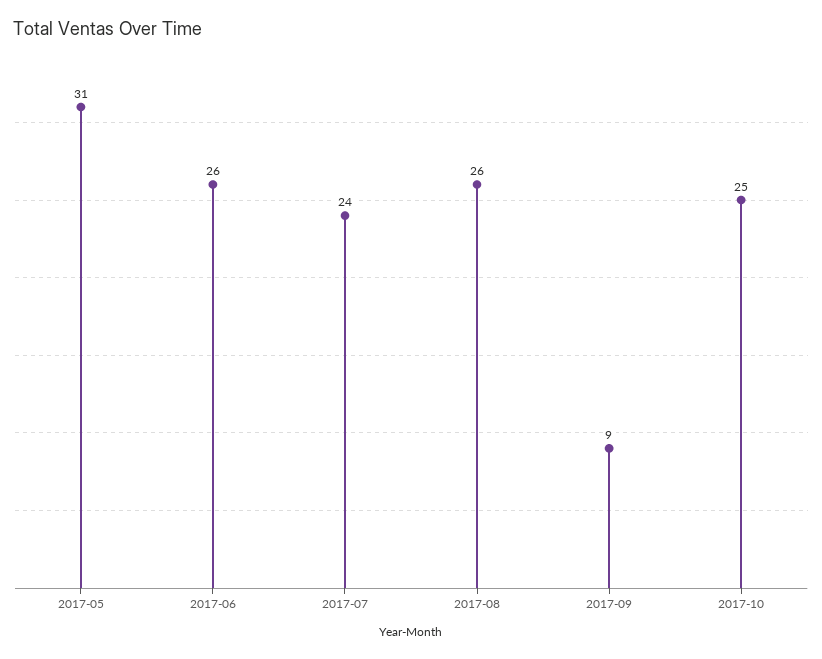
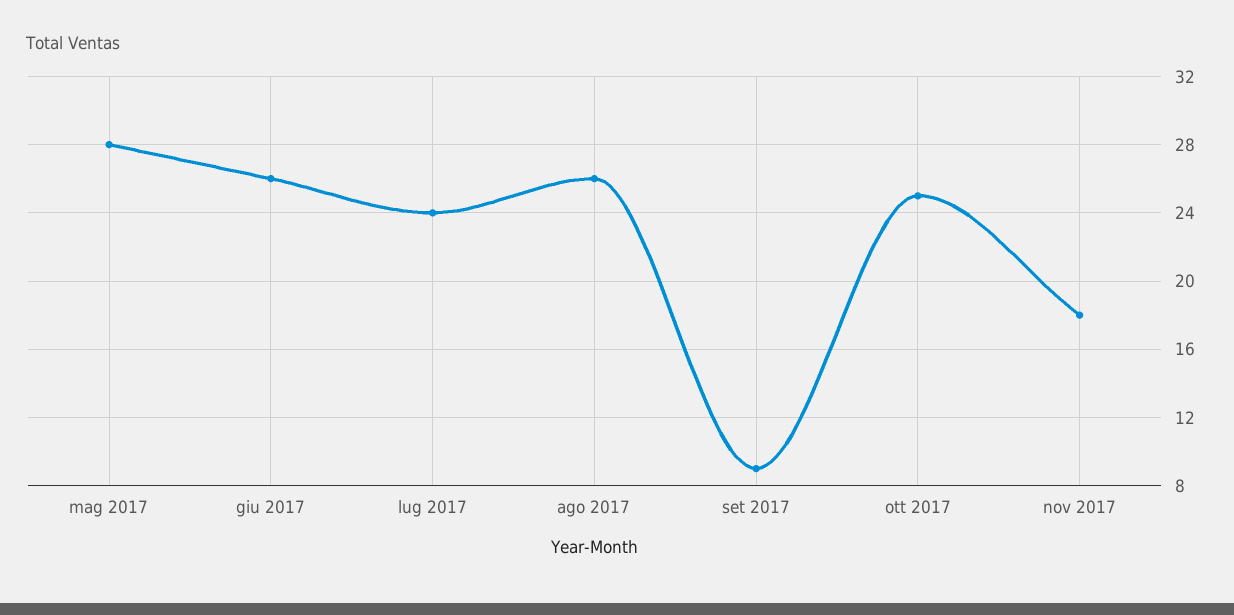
2017-05: 31 -> 28
nov 2017: none -> 18

